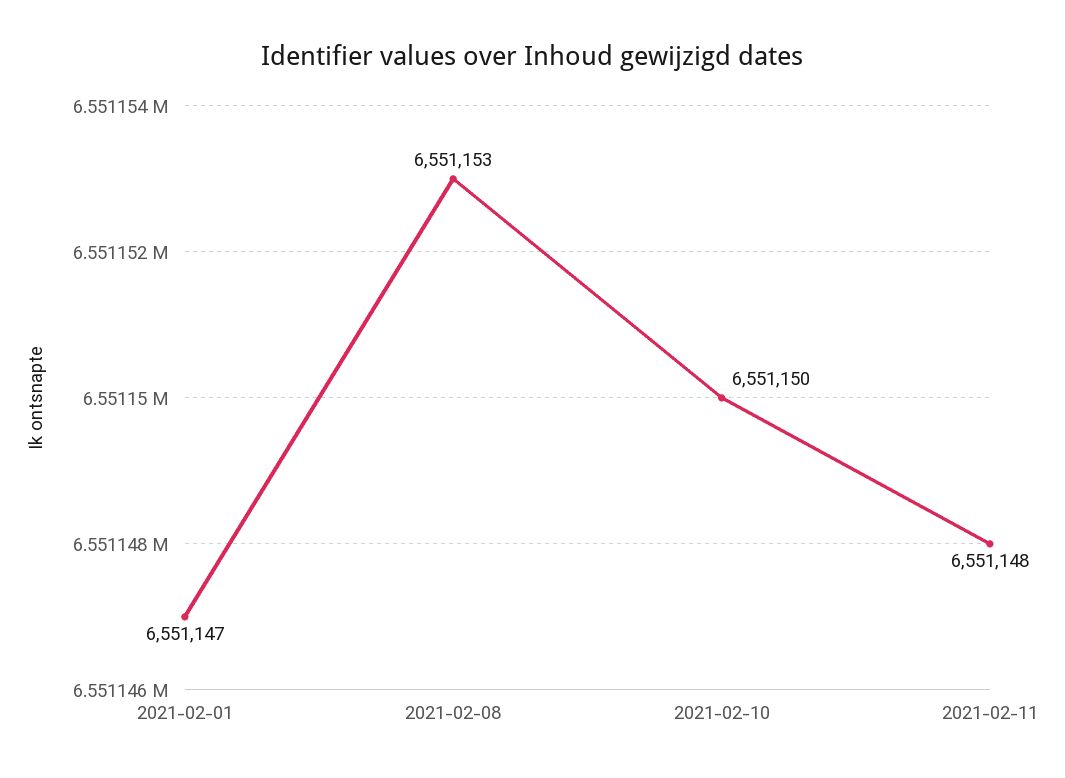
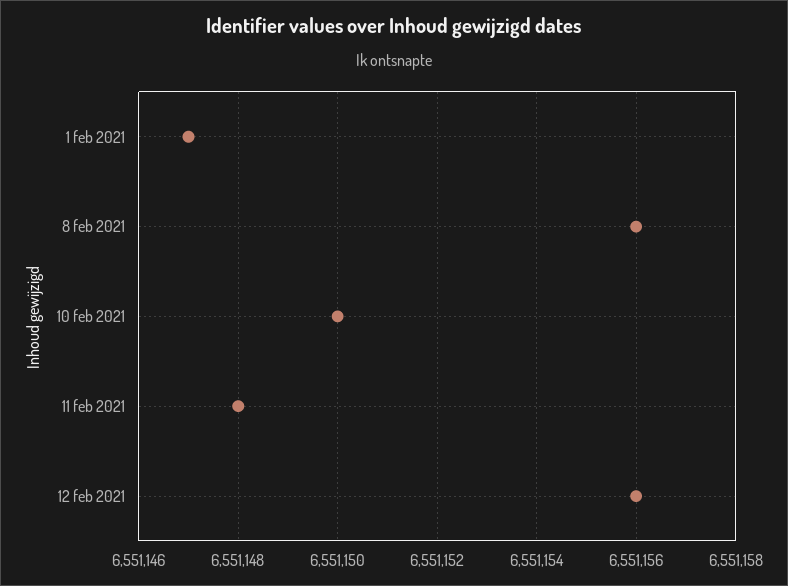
2021-02-08: 6551153 -> 6551156
12 feb 2021: none -> 6551156

